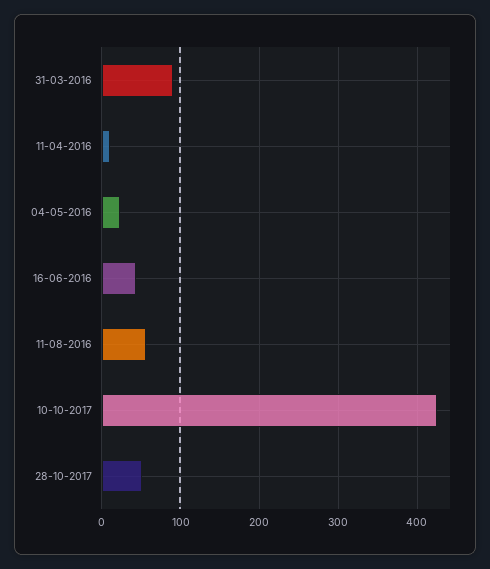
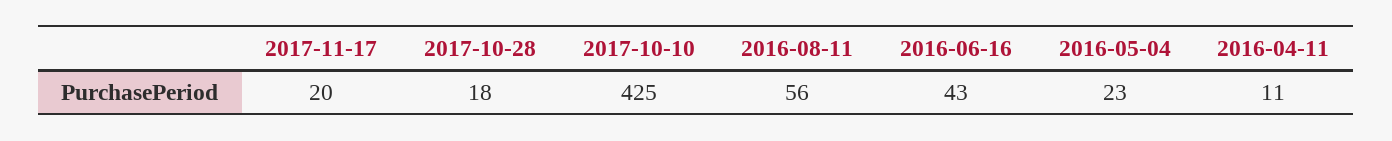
31-03-2016: 90 -> none
28-10-2017: 50 -> 18
2017-11-17: none -> 20

